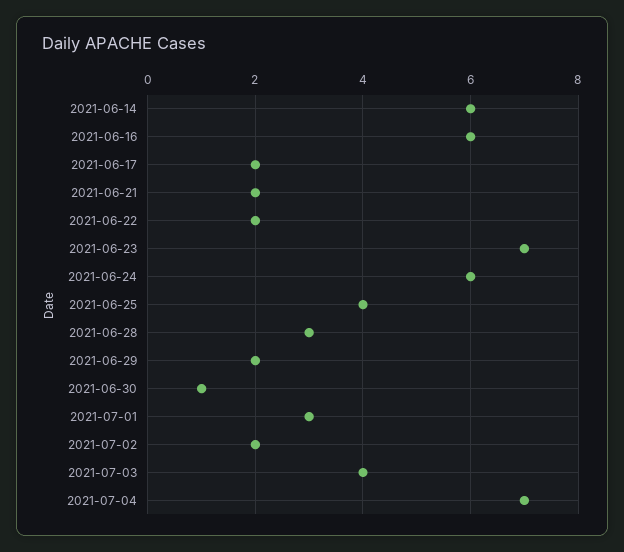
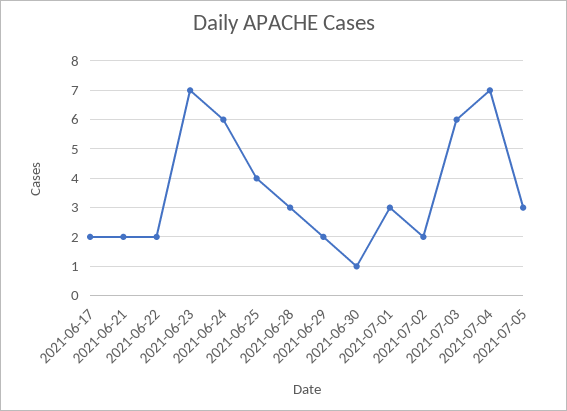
2021-06-14: 6 -> none
2021-06-16: 6 -> none
2021-07-03: 4 -> 6
2021-07-05: none -> 3

